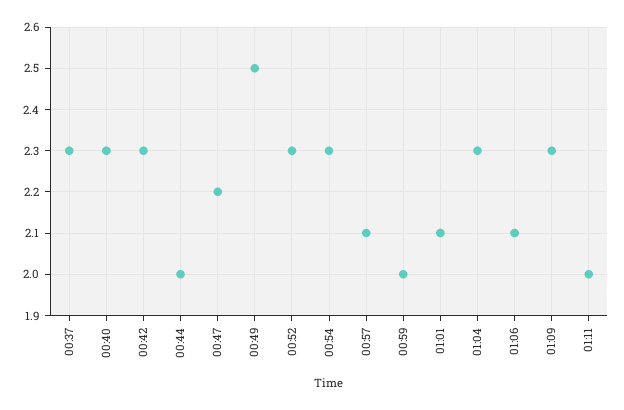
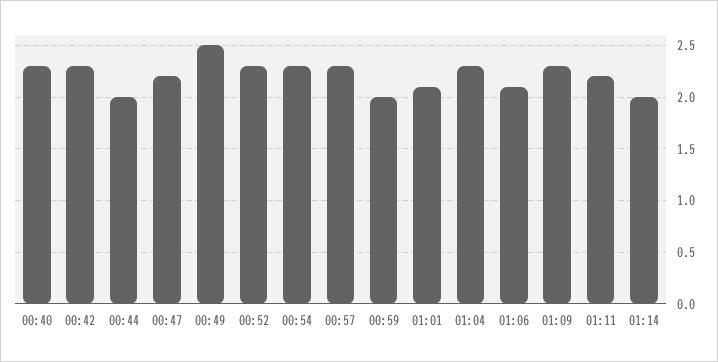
00:37: 2.3 -> none
00:57: 2.1 -> 2.3
01:11: 2 -> 2.2
01:14: none -> 2

